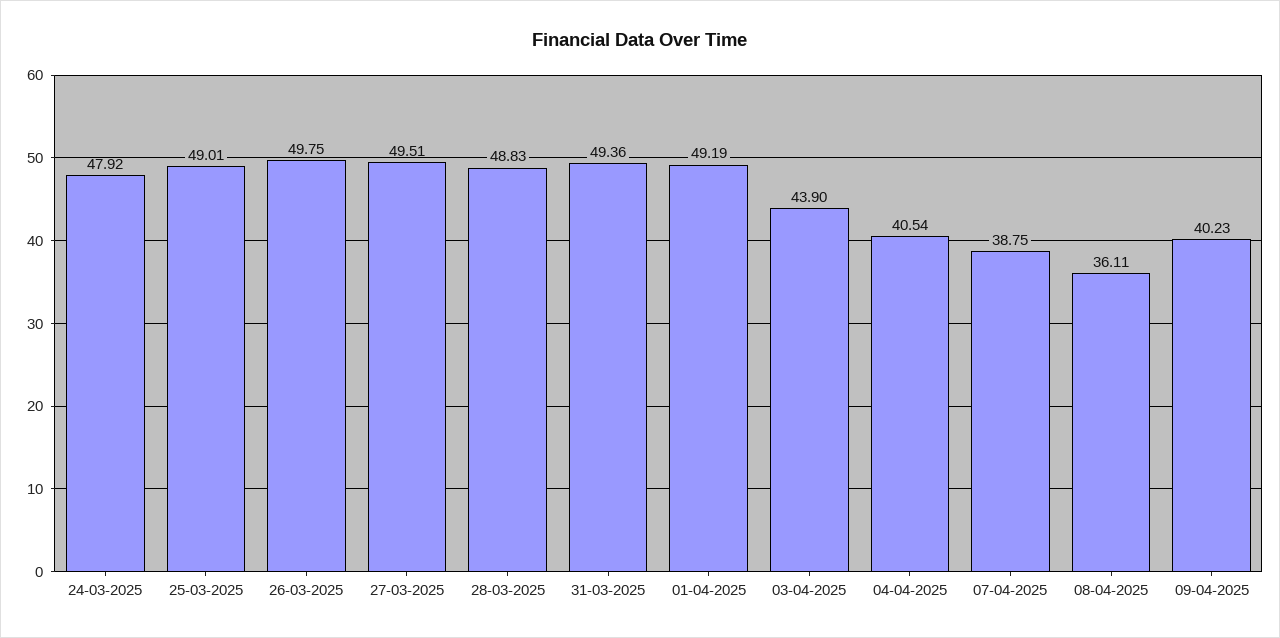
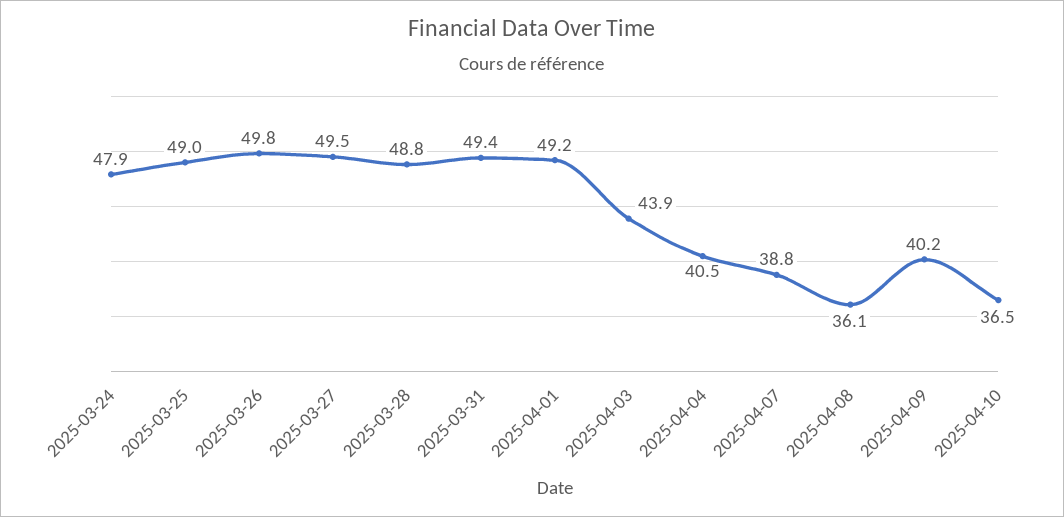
2025-04-10: none -> 36.5

